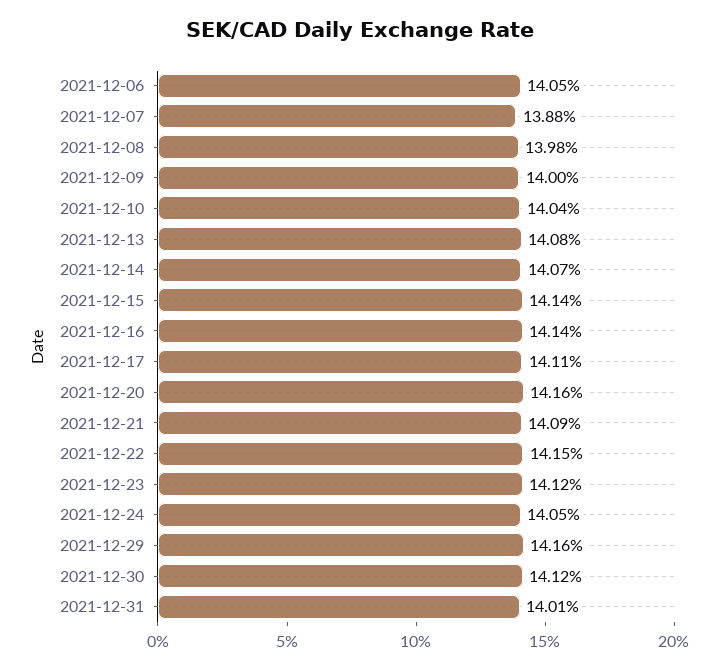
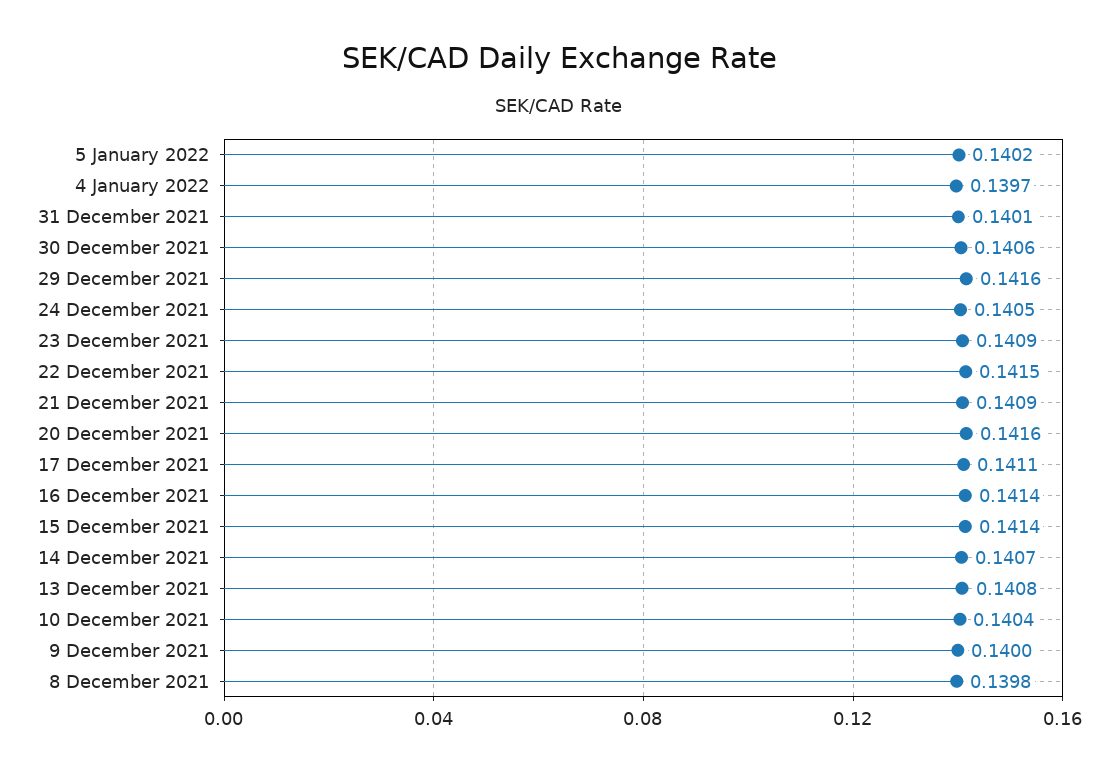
2021-12-06: 0.1405 -> none
2021-12-07: 0.1388 -> none
2021-12-23: 0.1412 -> 0.1409
2021-12-30: 0.1412 -> 0.1406
5 January 2022: none -> 0.1402
4 January 2022: none -> 0.1397

